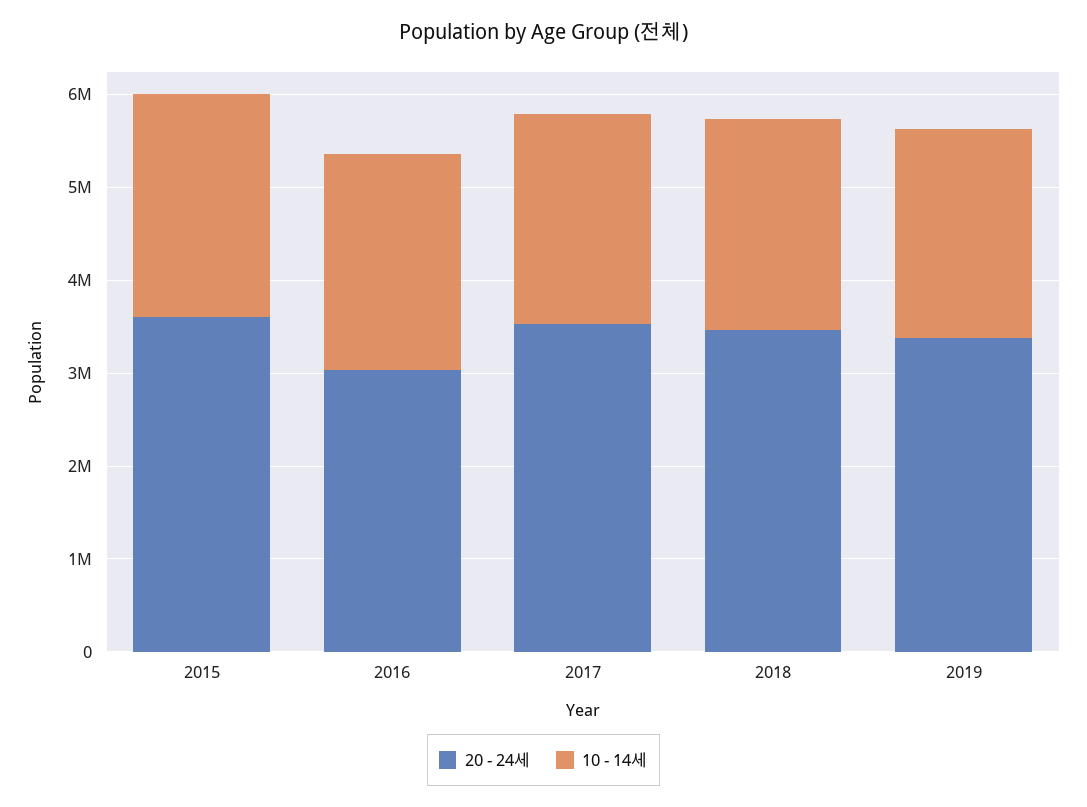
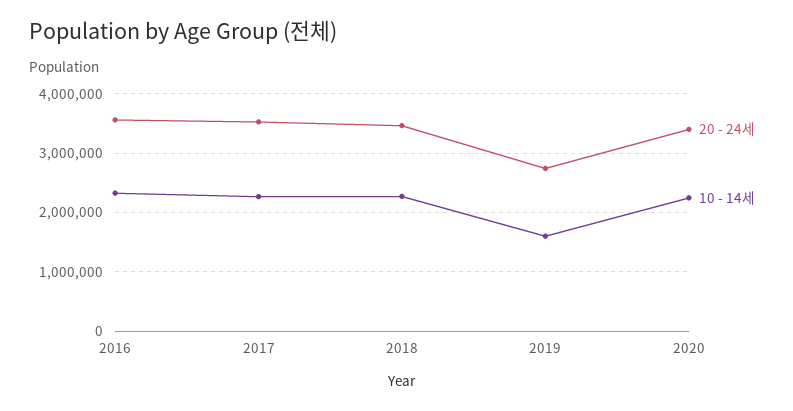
20 - 24세, 2015: 3600000 -> none
10 - 14세, 2015: 2400000 -> none
20 - 24세, 2016: 3000000 -> 3600000
20 - 24세, 2019: 3400000 -> 2800000
10 - 14세, 2019: 2200000 -> 1600000
20 - 24세, 2020: none -> 3400000
10 - 14세, 2020: none -> 2200000

